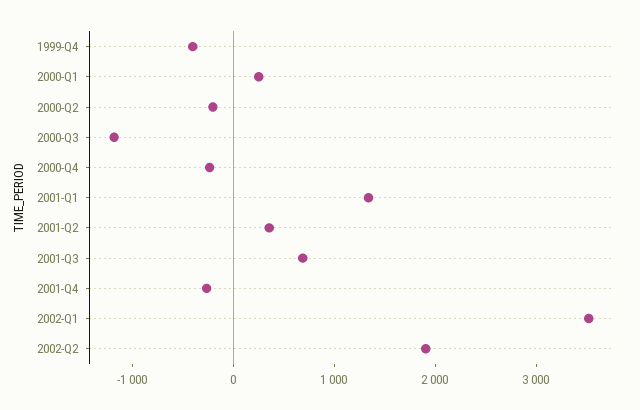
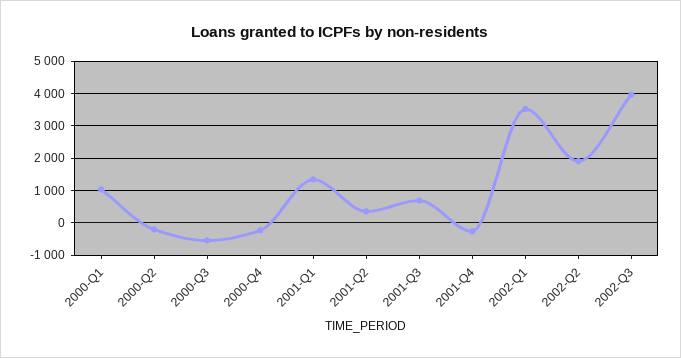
1999-Q4: -400 -> none
2000-Q1: 200 -> 1000
2000-Q3: -1200 -> -600
2002-Q3: none -> 4000

